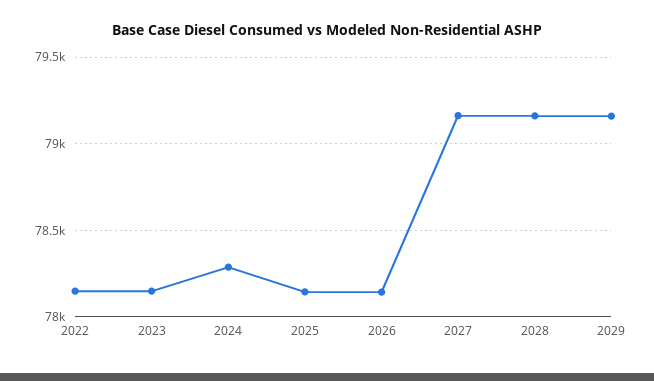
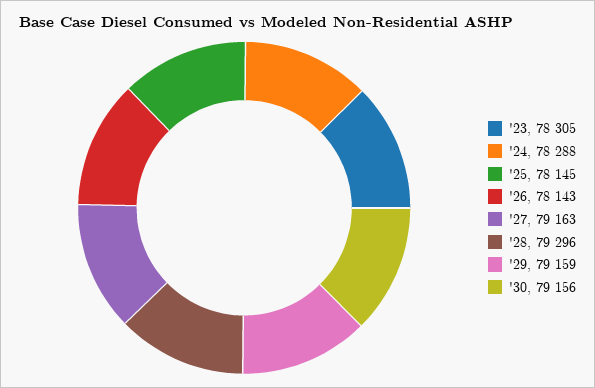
2022: 78150 -> none
2023: 78150 -> 78305
2028: 79150 -> 79296
'30: none -> 79156

